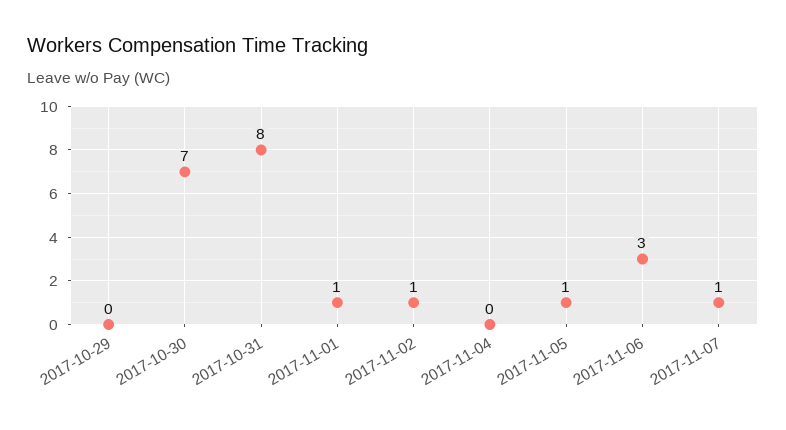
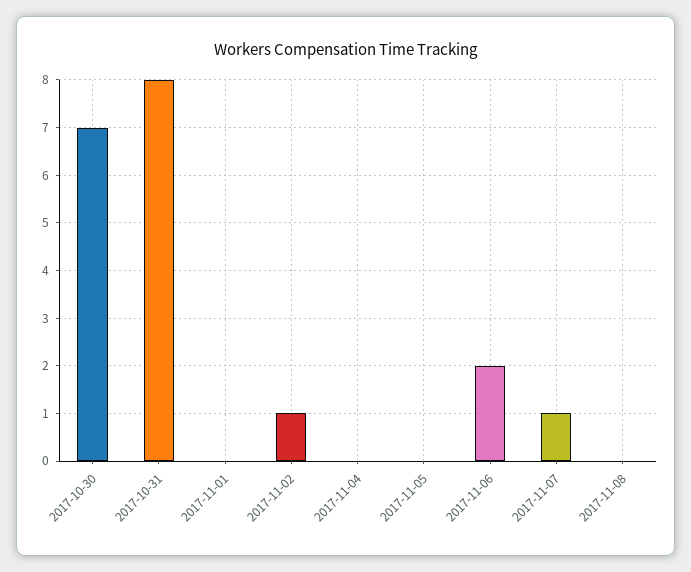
2017-10-29: 0 -> none
2017-11-01: 1 -> 0
2017-11-05: 1 -> 0
2017-11-06: 3 -> 2
2017-11-08: none -> 0

